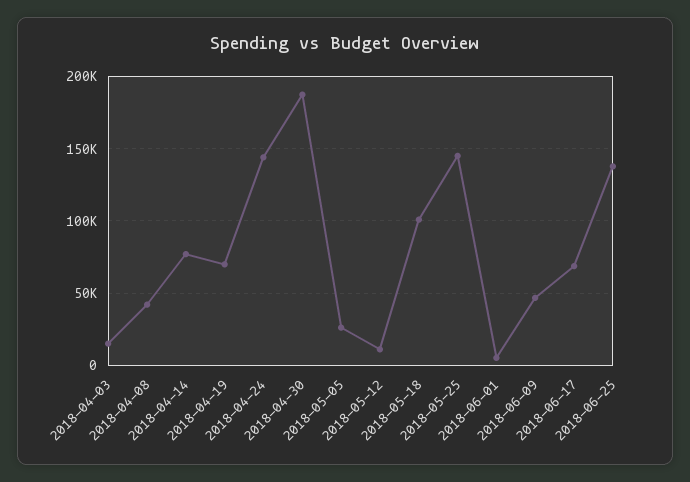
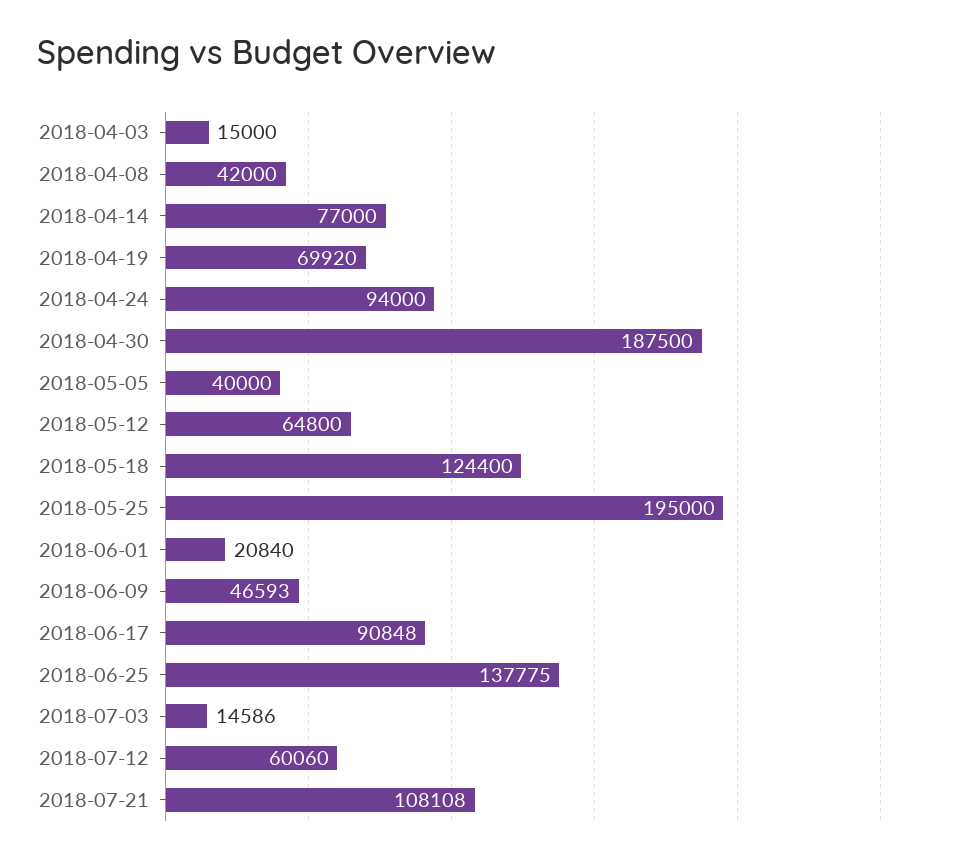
2018-04-24: 145000 -> 94000
2018-05-05: 25000 -> 40000
2018-05-12: 10000 -> 64800
2018-05-18: 100000 -> 124400
2018-05-25: 145000 -> 195000
2018-06-01: 5000 -> 20840
2018-06-17: 70000 -> 90848
2018-07-03: none -> 14586
2018-07-12: none -> 60060
2018-07-21: none -> 108108

